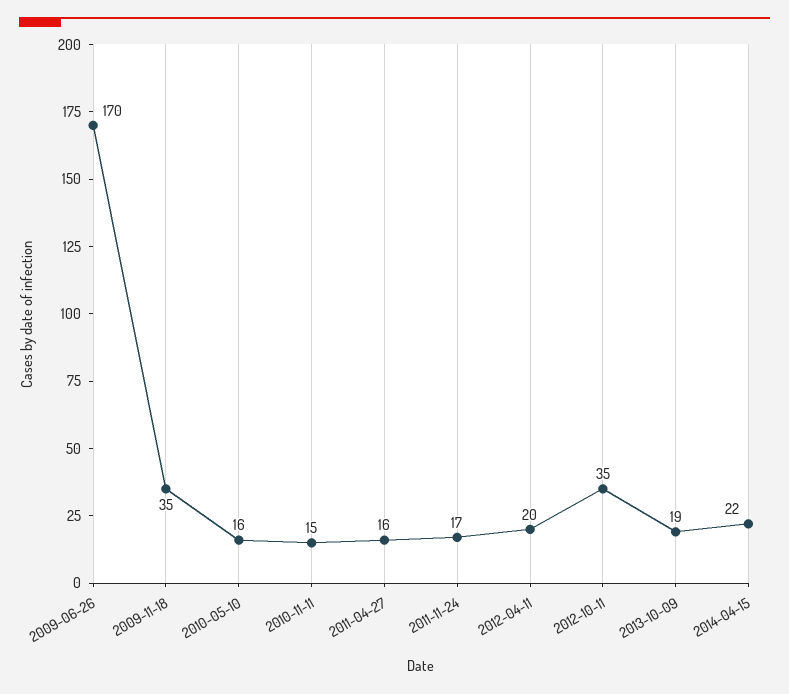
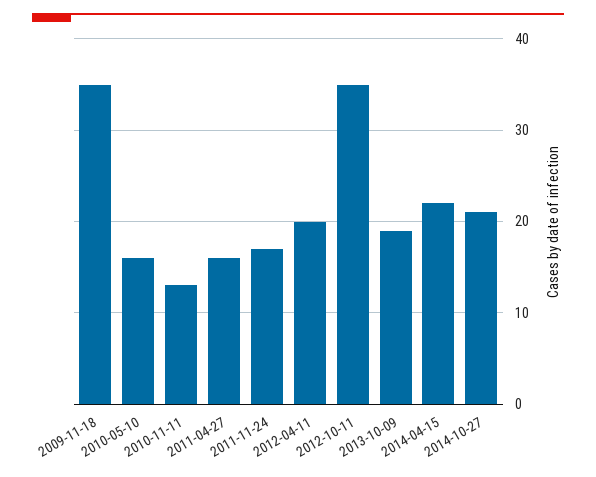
2009-06-26: 170 -> none
2010-11-11: 15 -> 13
2014-10-27: none -> 21

